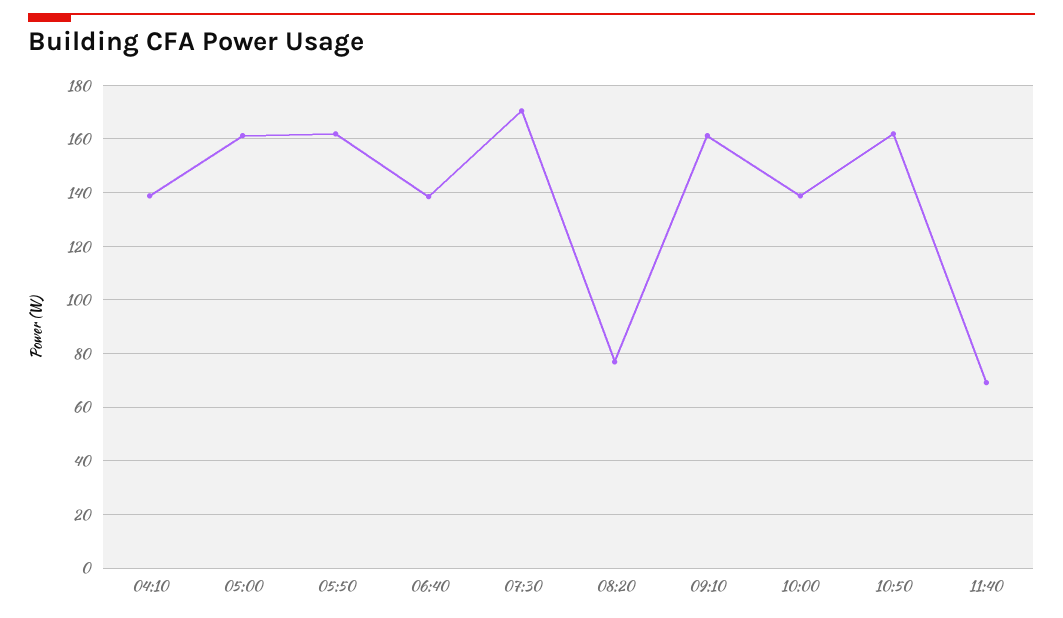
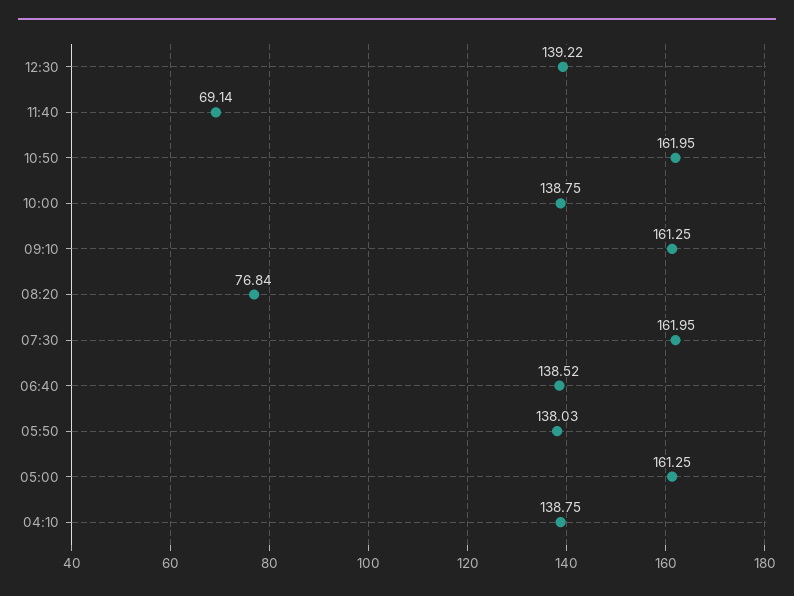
05:50: 162.5 -> 138.03
07:30: 170 -> 161.95
12:30: none -> 139.22

